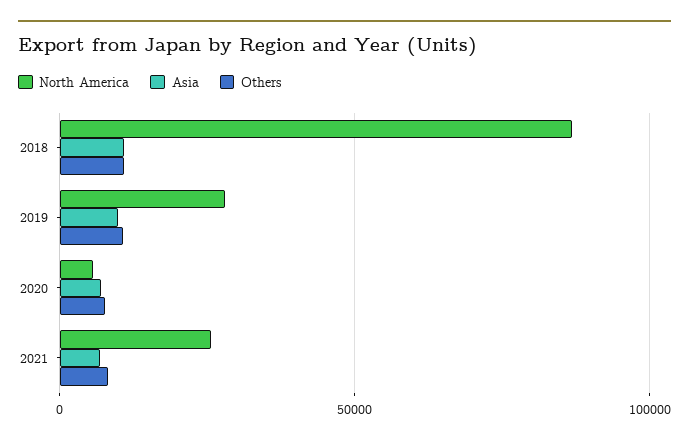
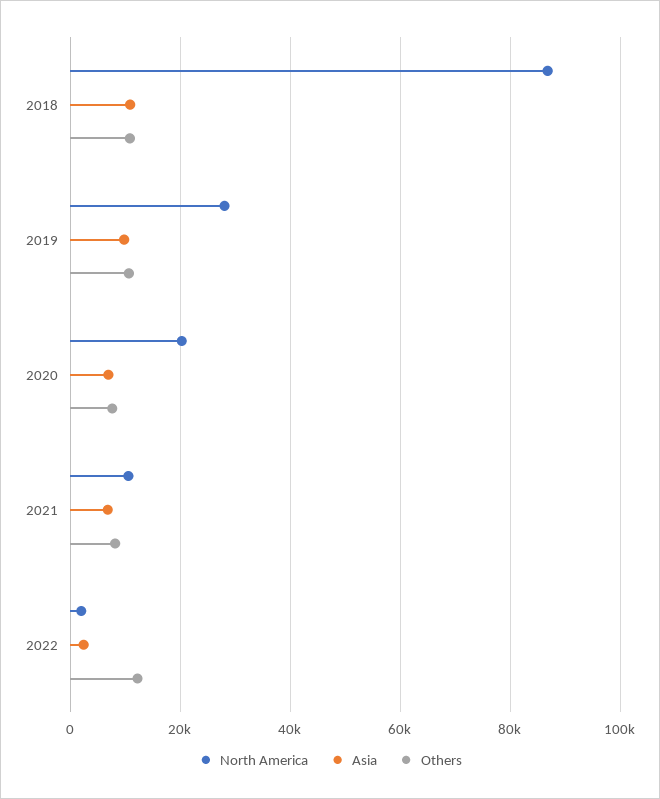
North America, 2020: 5000 -> 20000
North America, 2021: 25000 -> 10000
North America, 2022: none -> 2000
Asia, 2022: none -> 2000
Others, 2022: none -> 12000

